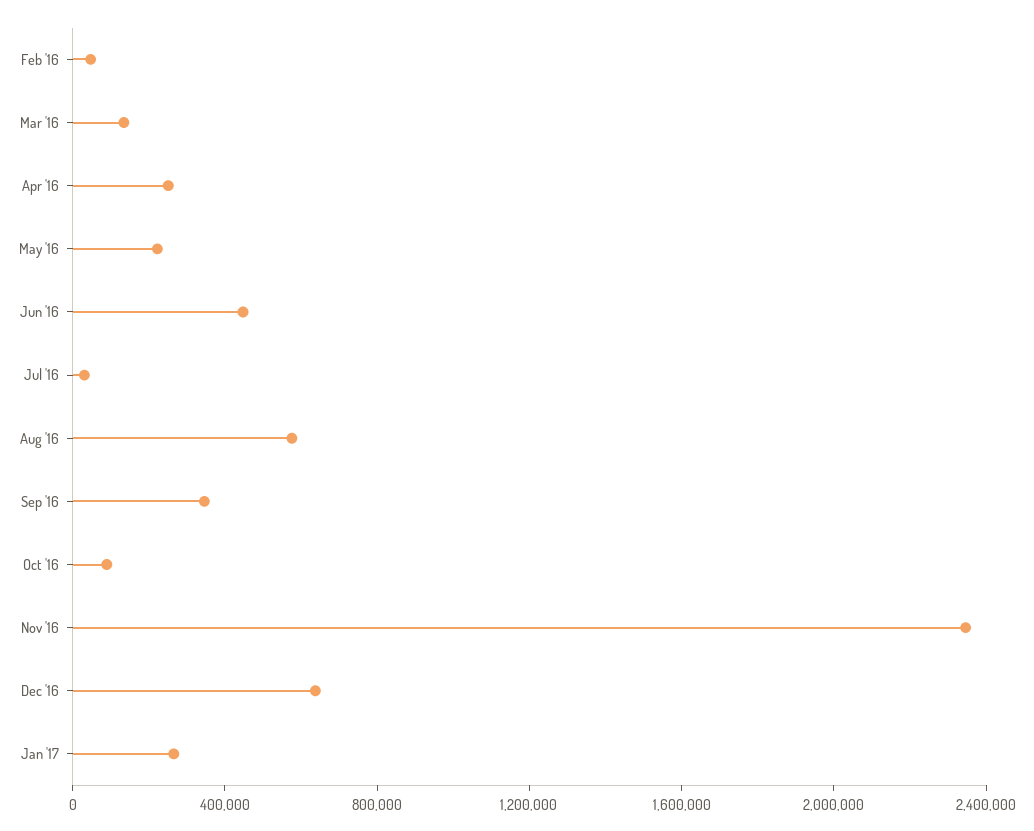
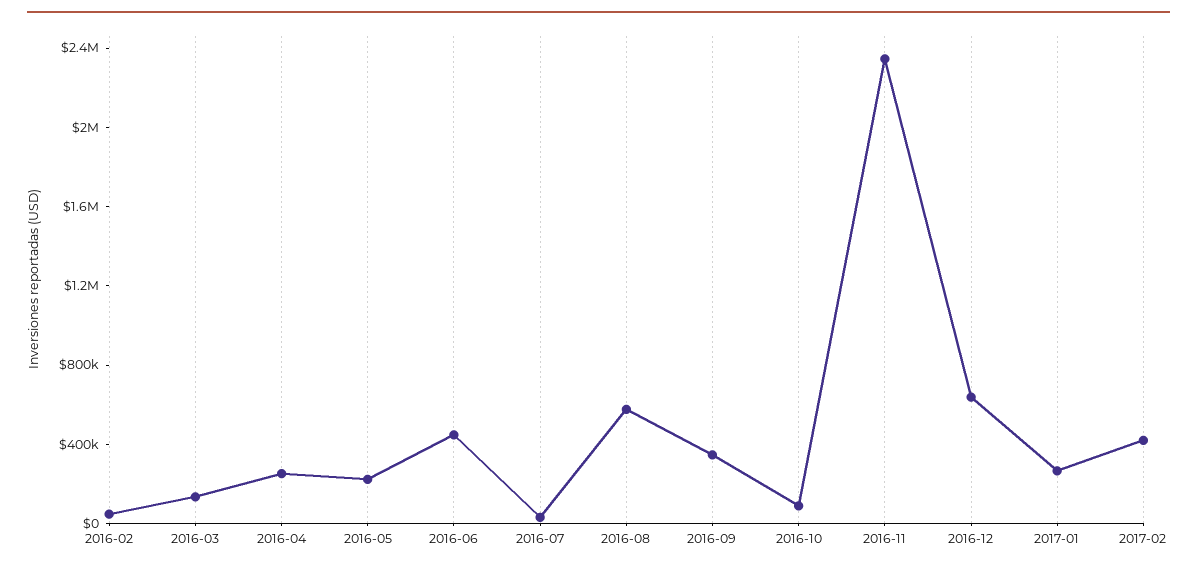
2017-02: none -> 400000

